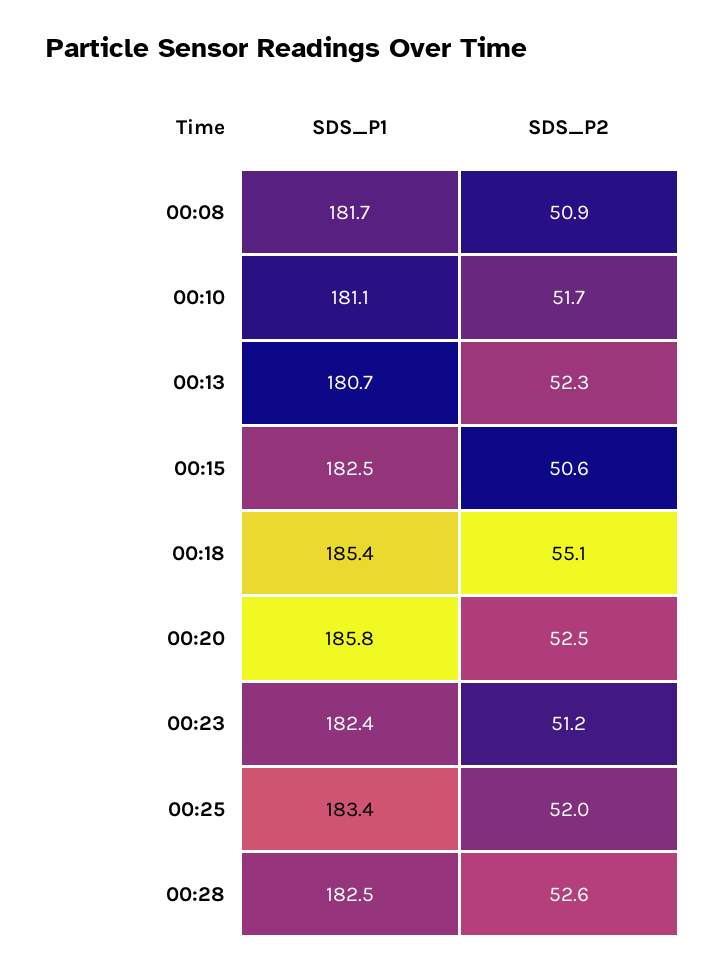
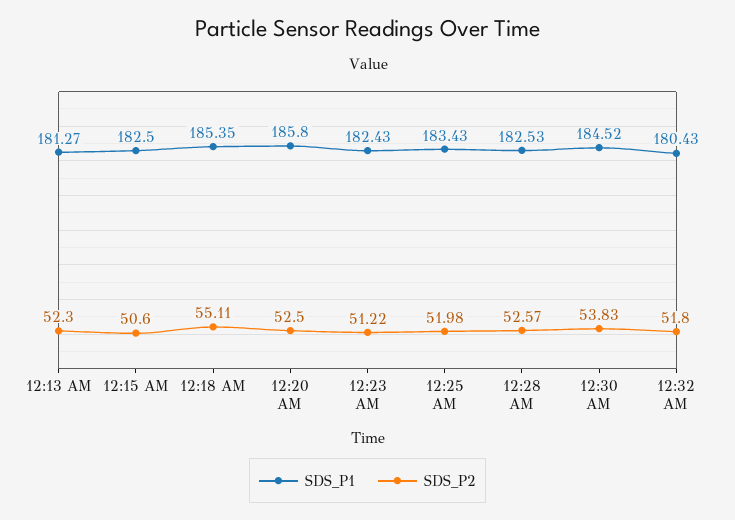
SDS_P1, 00:08: 181.7 -> none
SDS_P2, 00:08: 50.9 -> none
SDS_P1, 00:10: 181.1 -> none
SDS_P2, 00:10: 51.7 -> none
SDS_P1, 00:13: 180.7 -> 181.27
SDS_P1, 12:30 AM: none -> 184.52
SDS_P2, 12:30 AM: none -> 53.83
SDS_P1, 12:32 AM: none -> 180.43
SDS_P2, 12:32 AM: none -> 51.8

